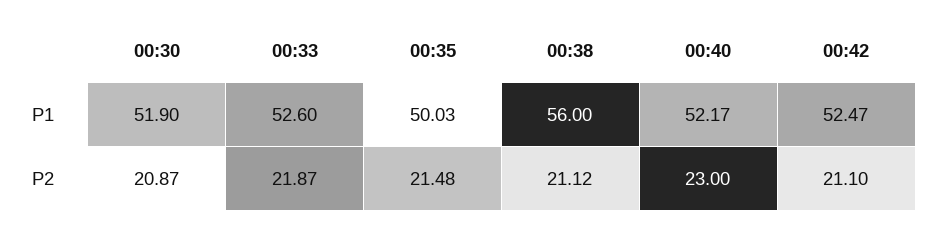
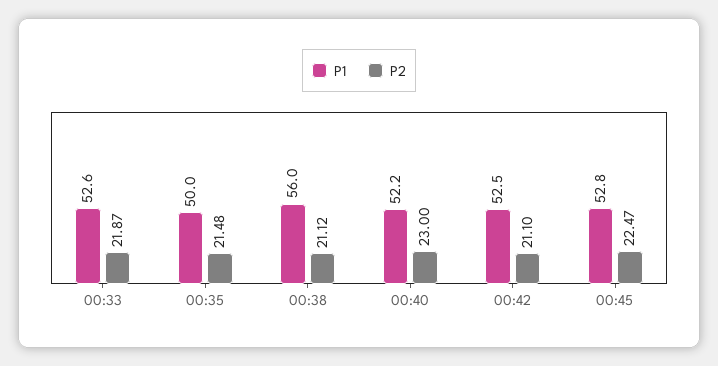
P1, 00:30: 51.9 -> none
P2, 00:30: 20.87 -> none
P1, 00:45: none -> 52.8
P2, 00:45: none -> 22.47

